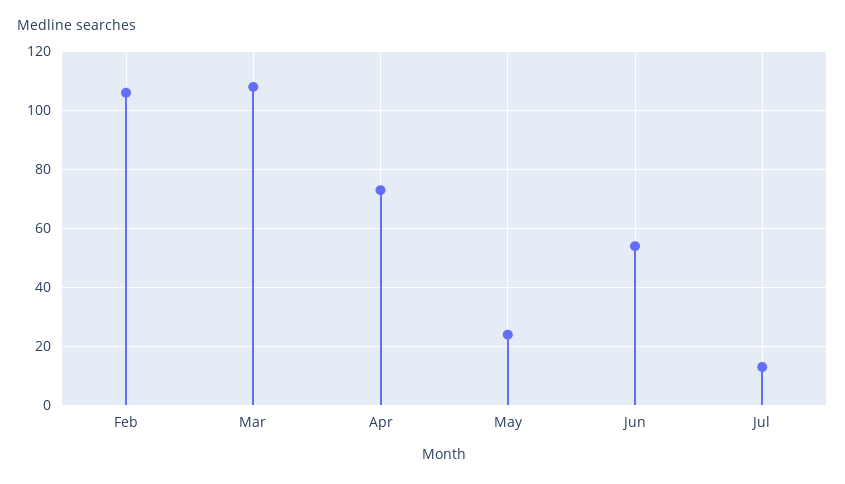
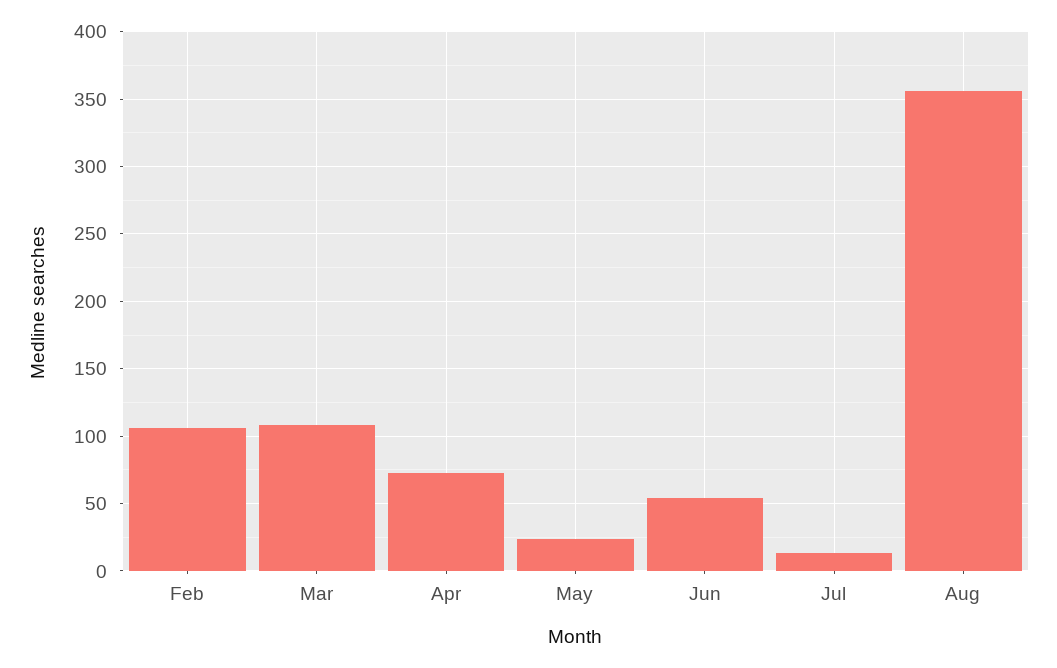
Aug: none -> 355

